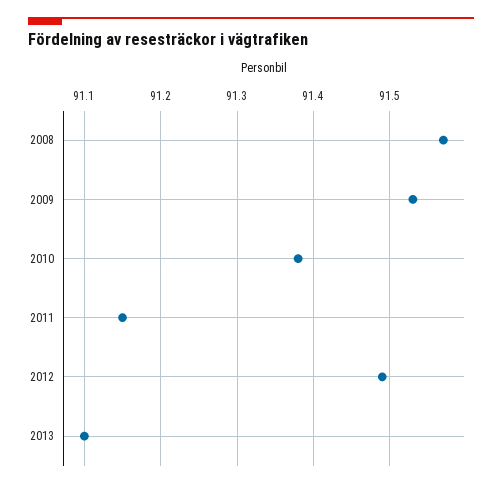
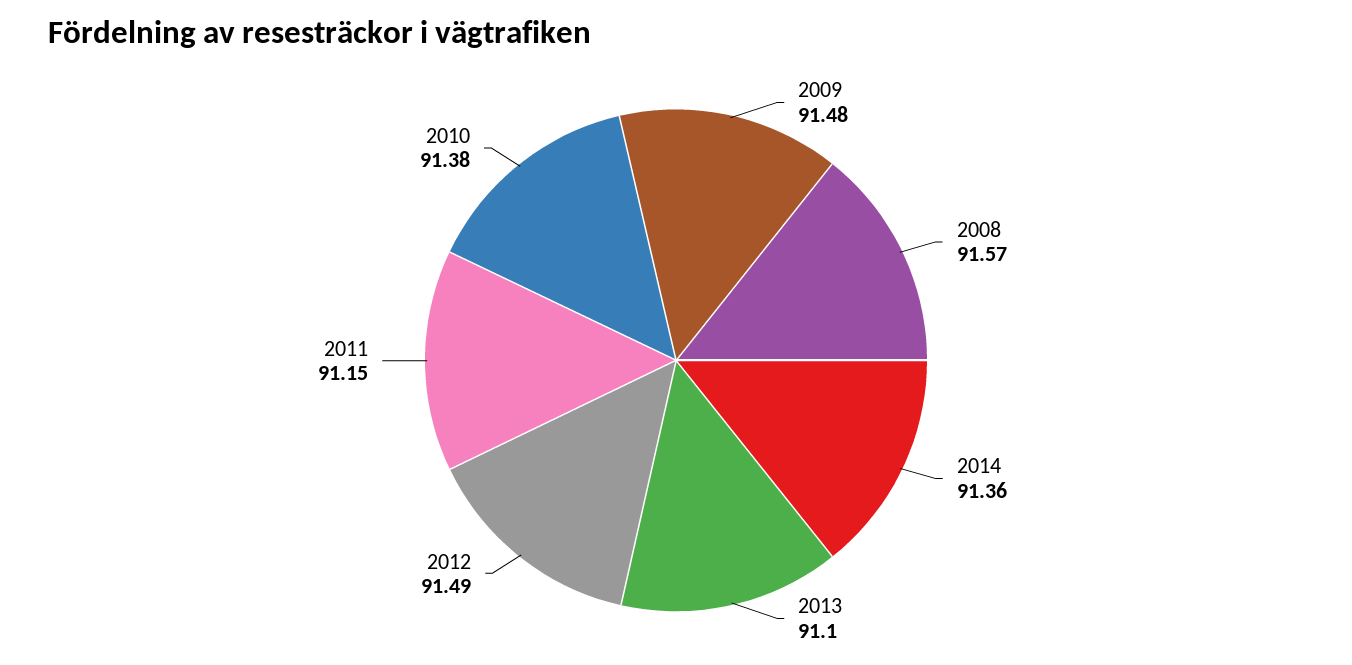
2009: 91.53 -> 91.48
2014: none -> 91.36

